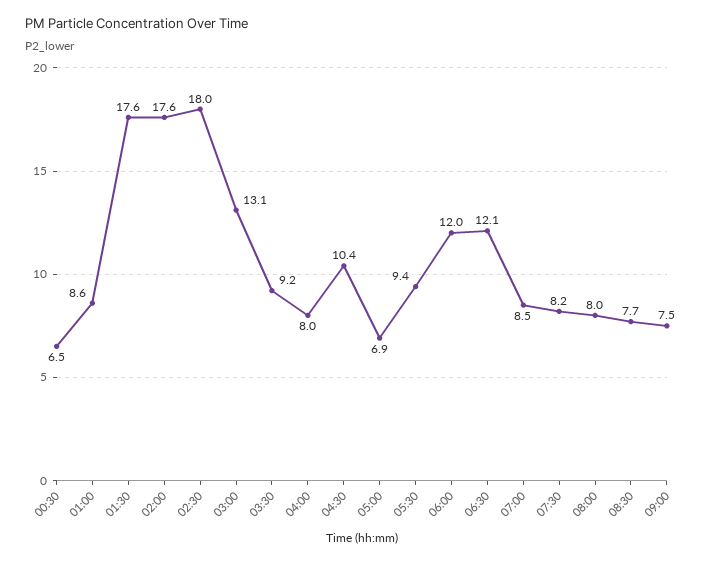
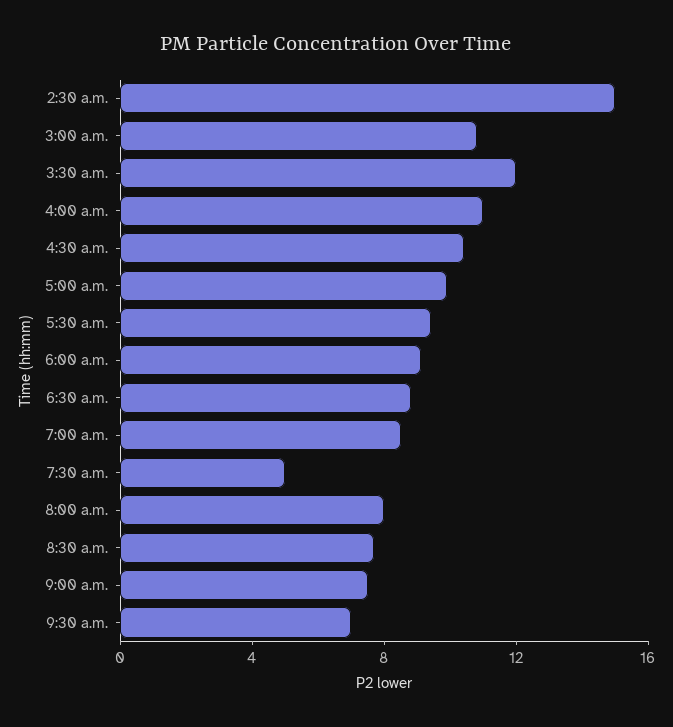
00:30: 6.5 -> none
01:00: 8.6 -> none
01:30: 17.6 -> none
02:00: 17.6 -> none
02:30: 18 -> 15
03:00: 13.1 -> 11
03:30: 9.2 -> 12
04:00: 8 -> 11
05:00: 6.9 -> 10
06:00: 12 -> 9
06:30: 12.1 -> 9
07:30: 8.2 -> 5
9:30 a.m.: none -> 7

